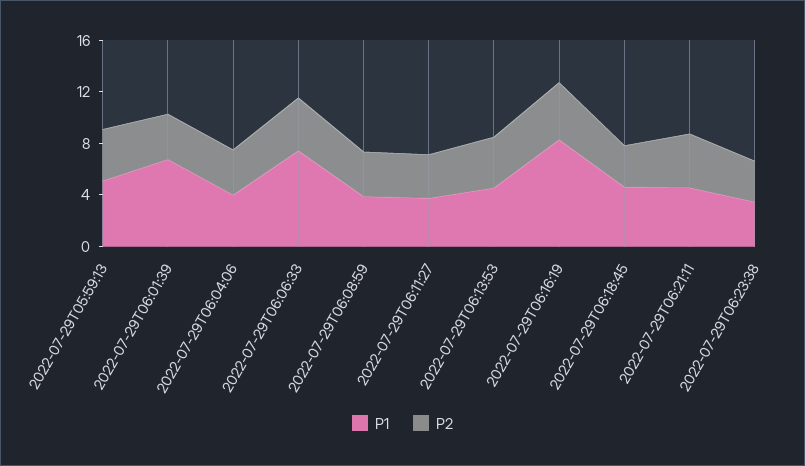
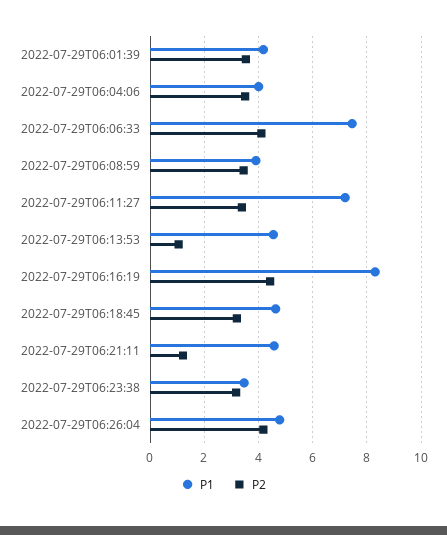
P1, 2022-07-29T05:59:13: 5 -> none
P2, 2022-07-29T05:59:13: 4 -> none
P1, 2022-07-29T06:01:39: 7 -> 4.25
P1, 2022-07-29T06:11:27: 4 -> 7.25
P2, 2022-07-29T06:13:53: 4 -> 1
P2, 2022-07-29T06:21:11: 4 -> 1.25
P1, 2022-07-29T06:26:04: none -> 4.75
P2, 2022-07-29T06:26:04: none -> 4.25

